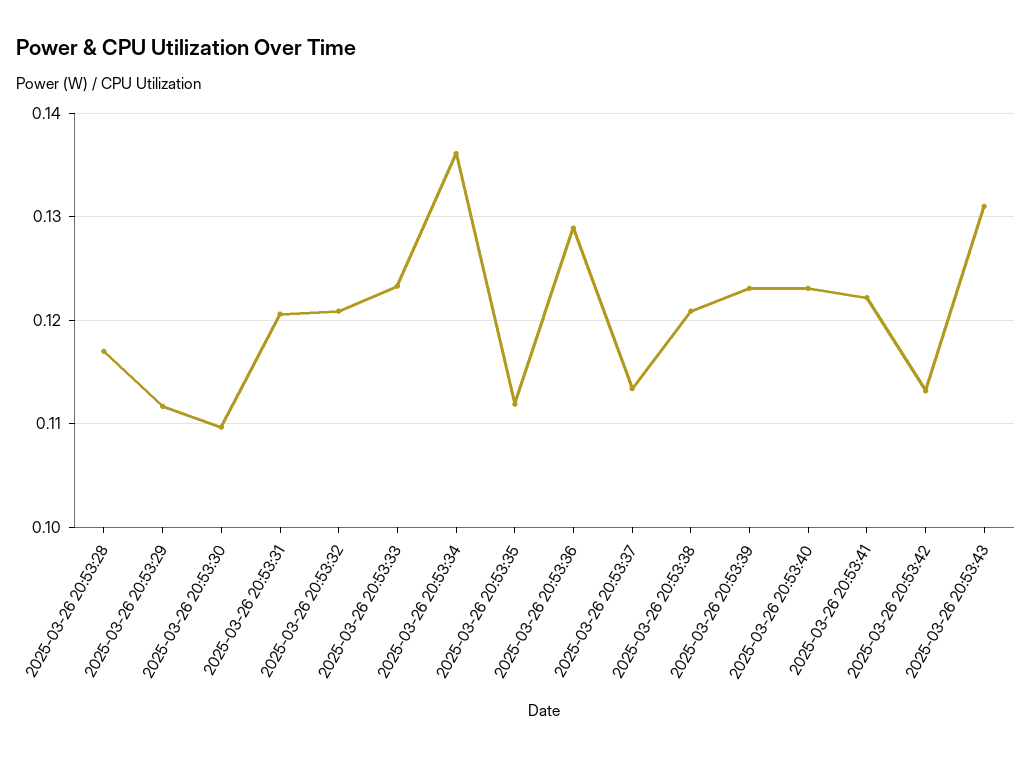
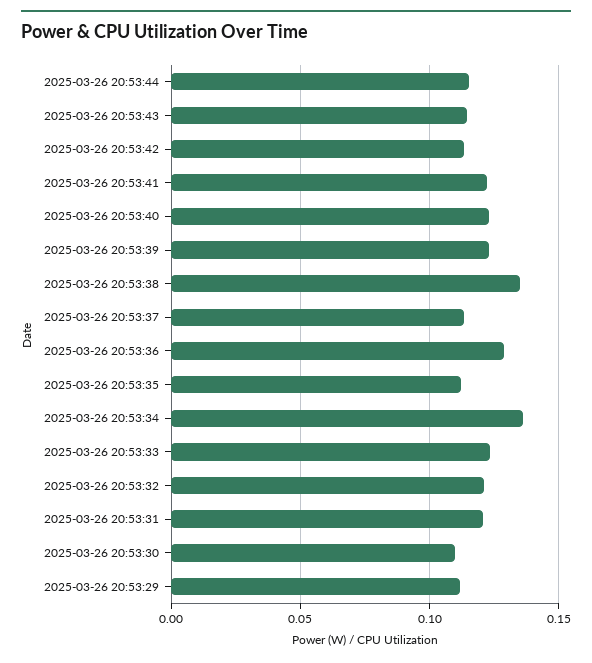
2025-03-26 20:53:28: 0.117 -> none
2025-03-26 20:53:38: 0.121 -> 0.135
2025-03-26 20:53:43: 0.131 -> 0.115
2025-03-26 20:53:44: none -> 0.115

